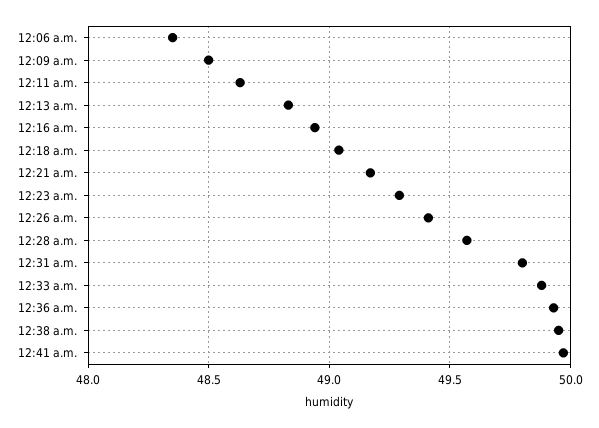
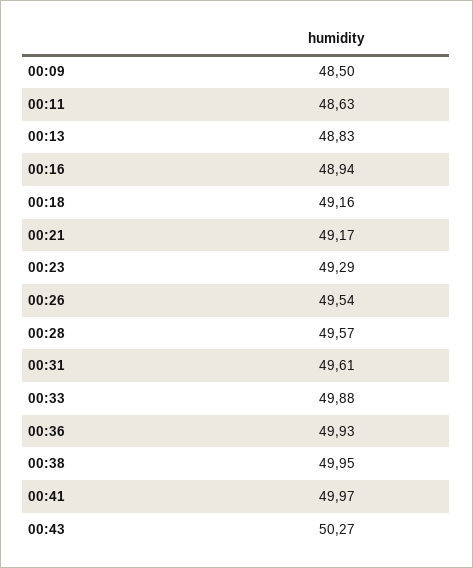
12:06 a.m.: 48.35 -> none
12:18 a.m.: 49.05 -> 49.16
12:26 a.m.: 49.4 -> 49.54
12:31 a.m.: 49.8 -> 49.61
00:43: none -> 50.27

